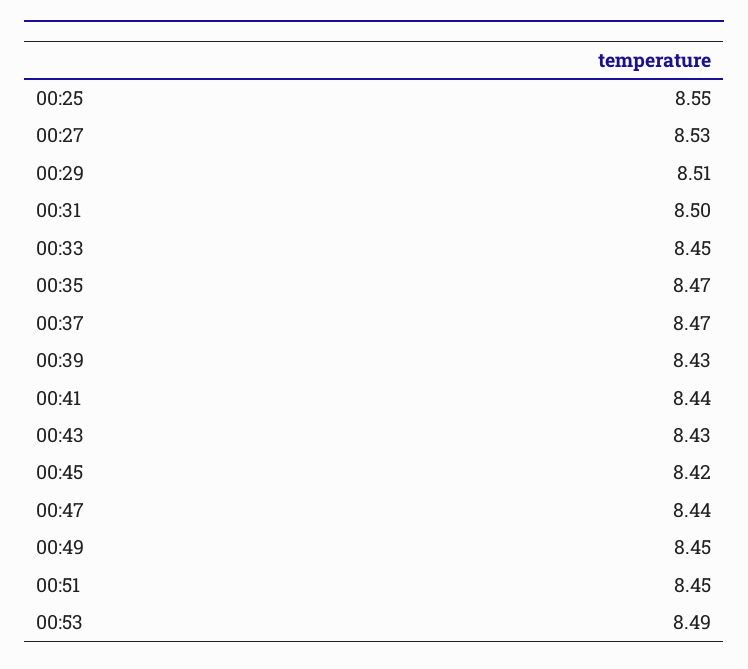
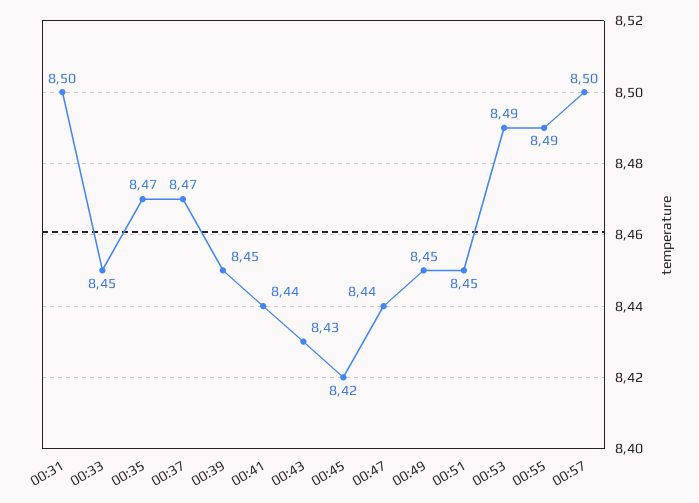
00:25: 8.55 -> none
00:27: 8.53 -> none
00:29: 8.51 -> none
00:39: 8.43 -> 8.45
00:55: none -> 8.49
00:57: none -> 8.5

